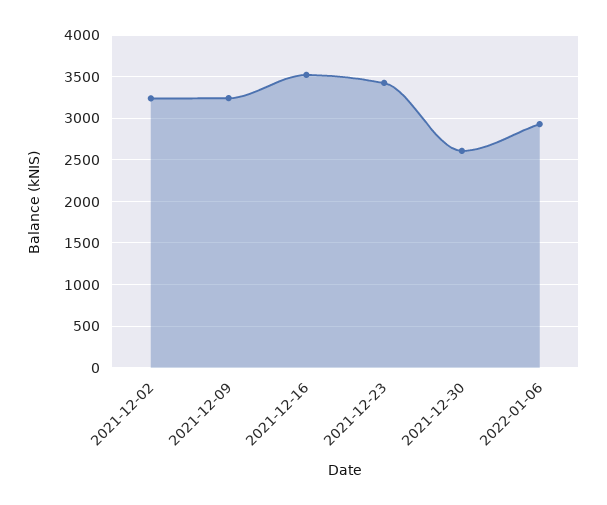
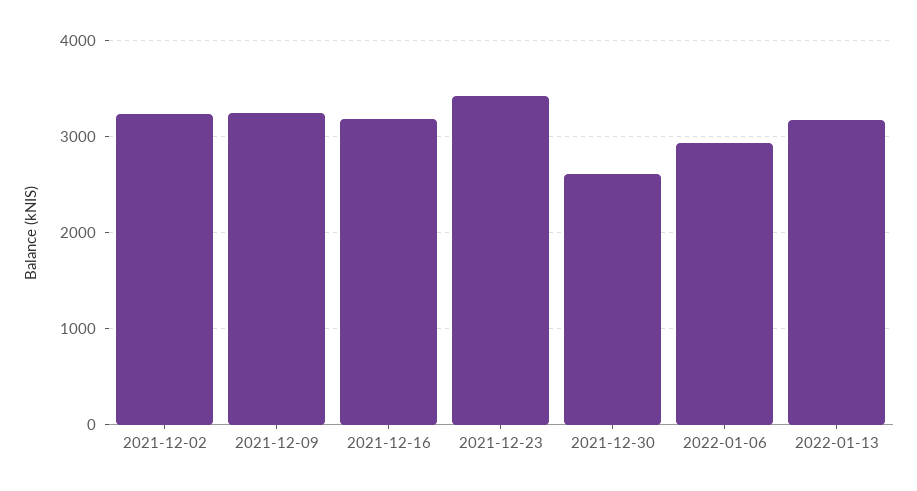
2021-12-16: 3500 -> 3200
2022-01-13: none -> 3200

